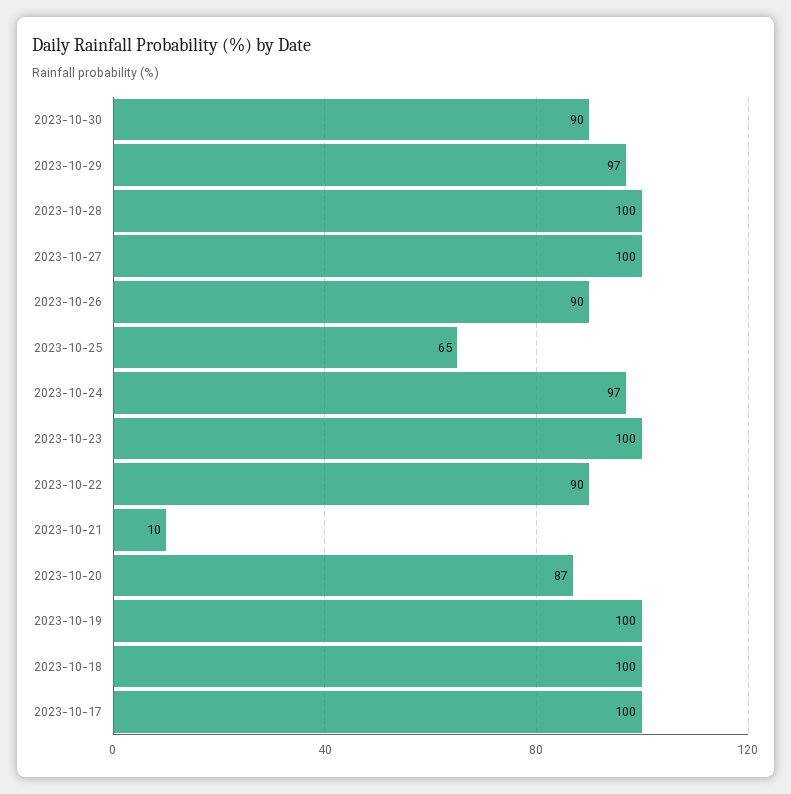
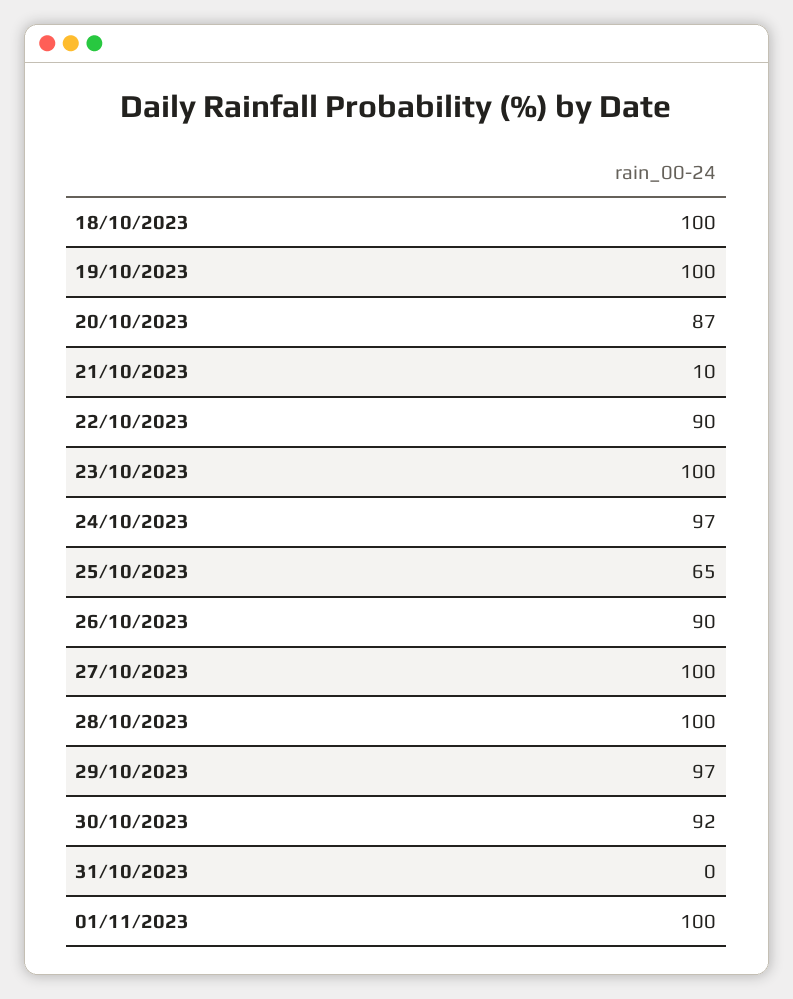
2023-10-30: 90 -> 92
2023-10-17: 100 -> none
31/10/2023: none -> 0
01/11/2023: none -> 100

